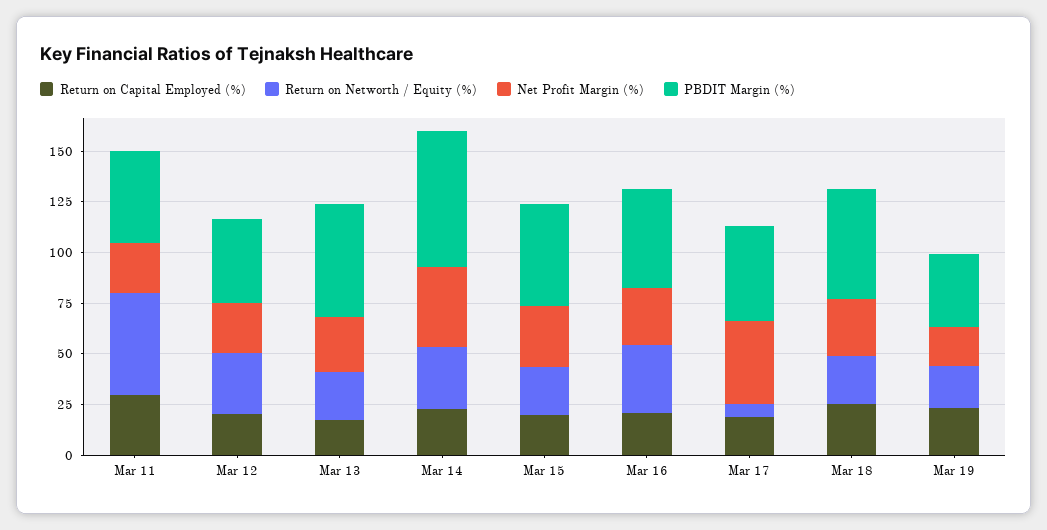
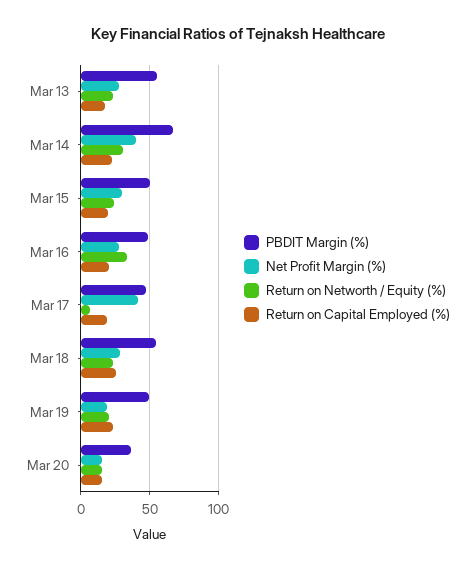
Return on Capital Employed (%), Mar 11: 30 -> none
Return on Networth / Equity (%), Mar 11: 50 -> none
Net Profit Margin (%), Mar 11: 25 -> none
PBDIT Margin (%), Mar 11: 45 -> none
Return on Capital Employed (%), Mar 12: 20 -> none
Return on Networth / Equity (%), Mar 12: 30 -> none
Net Profit Margin (%), Mar 12: 25 -> none
PBDIT Margin (%), Mar 12: 40 -> none
PBDIT Margin (%), Mar 19: 35 -> 50
PBDIT Margin (%), Mar 20: none -> 35
Net Profit Margin (%), Mar 20: none -> 15
Return on Networth / Equity (%), Mar 20: none -> 15
Return on Capital Employed (%), Mar 20: none -> 15

